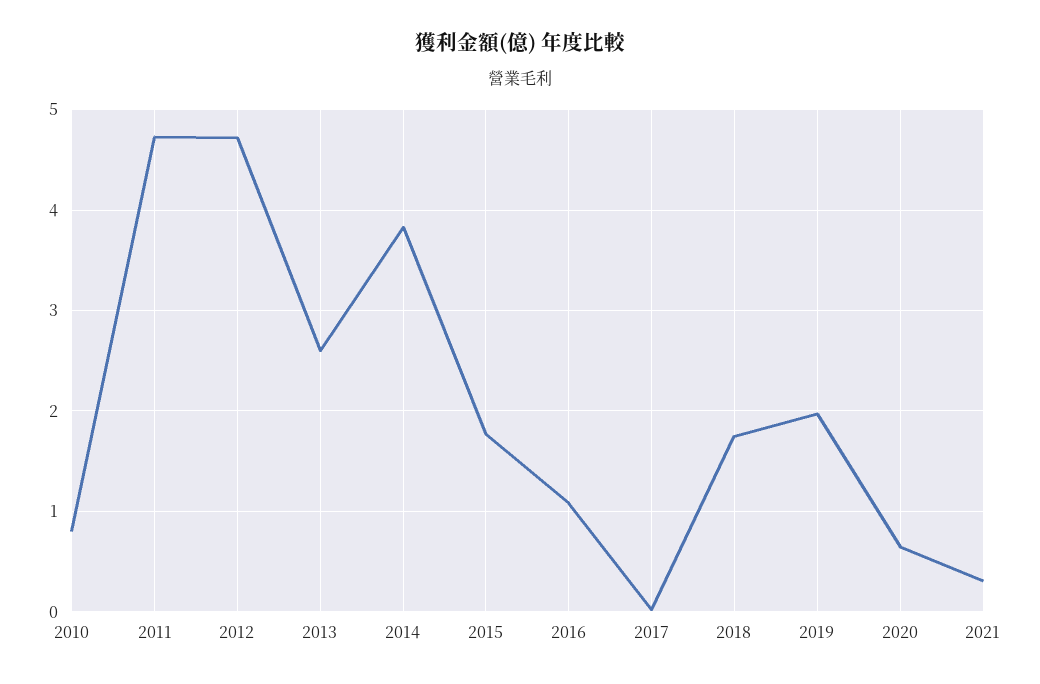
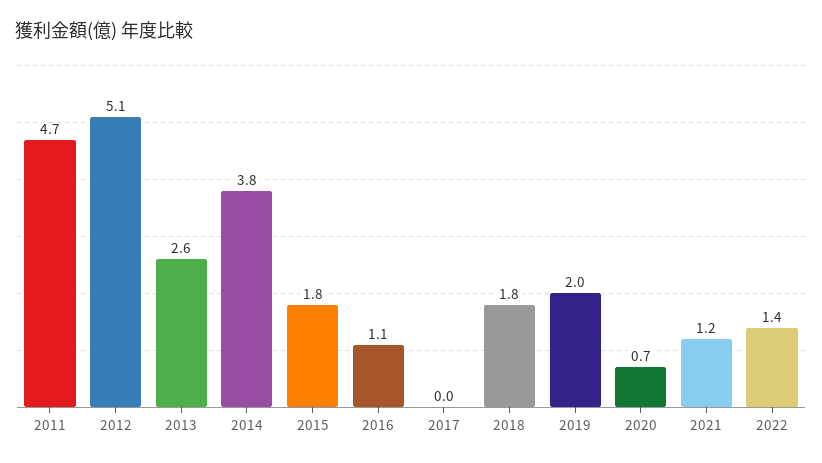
2010: 0.8 -> none
2012: 4.7 -> 5.1
2021: 0.3 -> 1.2
2022: none -> 1.4

